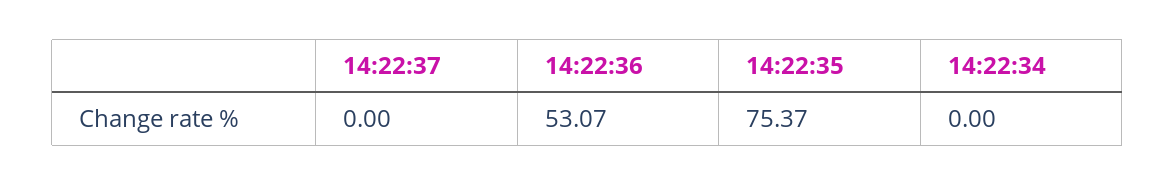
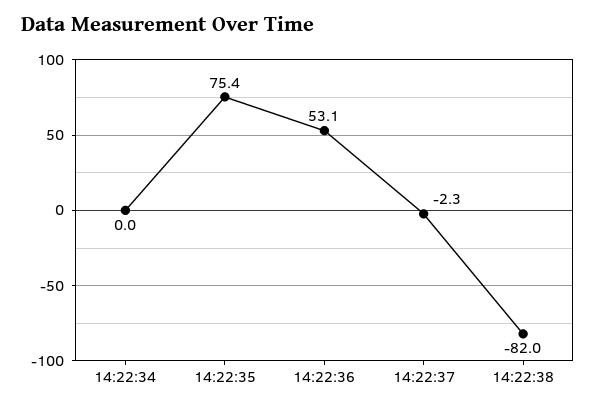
14:22:37: 0 -> -2.3
14:22:38: none -> -82

